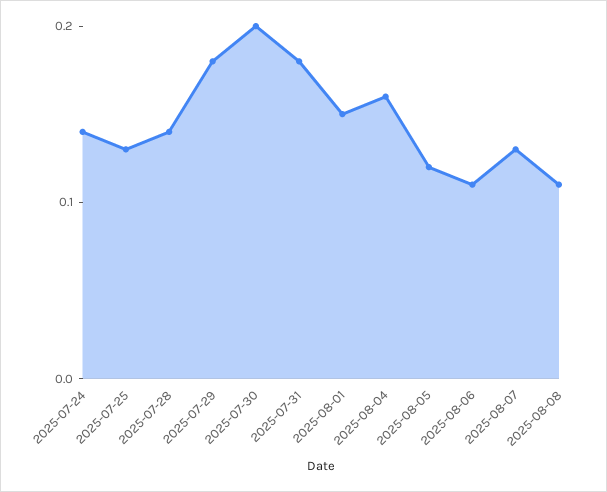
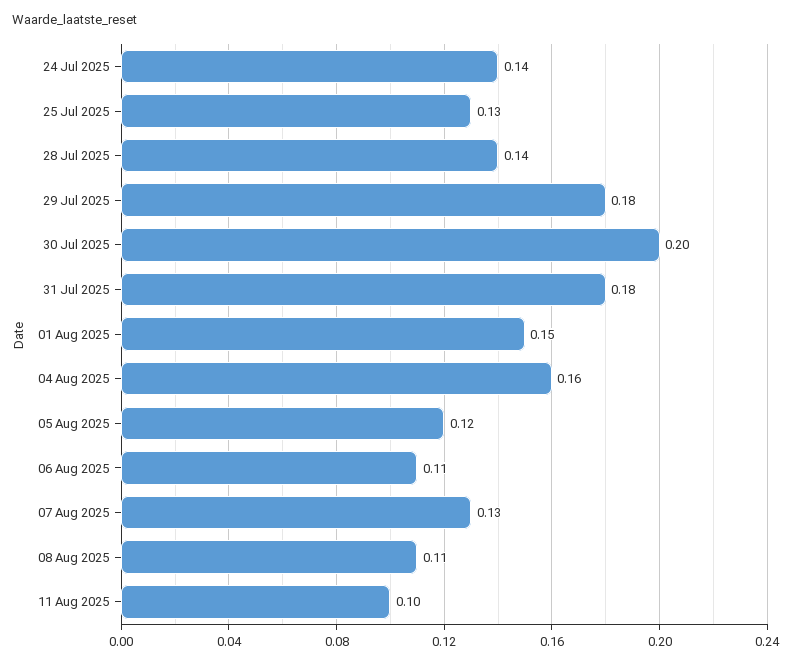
11 Aug 2025: none -> 0.1

